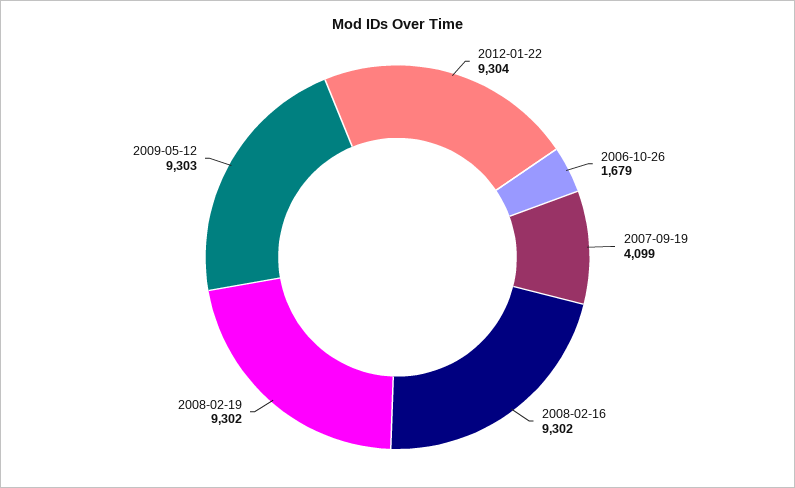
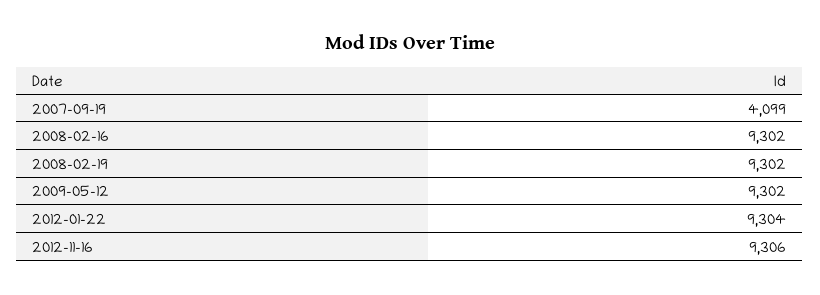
2006-10-26: 1679 -> none
2009-05-12: 9303 -> 9302
2012-11-16: none -> 9306

